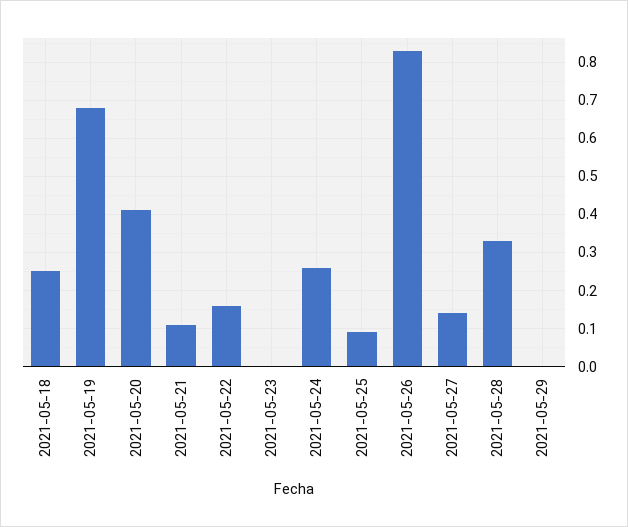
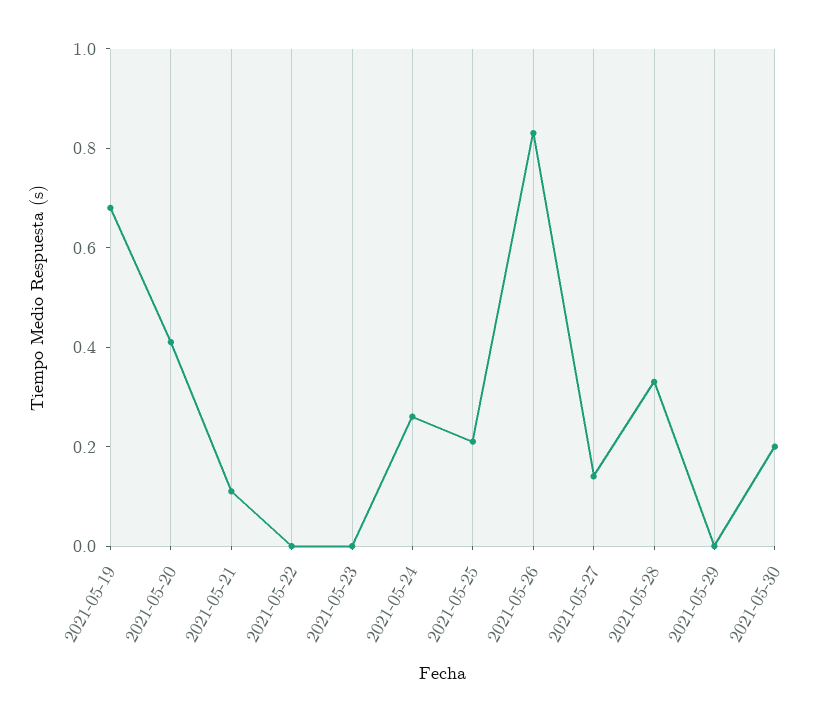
2021-05-18: 0.25 -> none
2021-05-22: 0.15 -> 0
2021-05-25: 0.1 -> 0.2
2021-05-30: none -> 0.2

